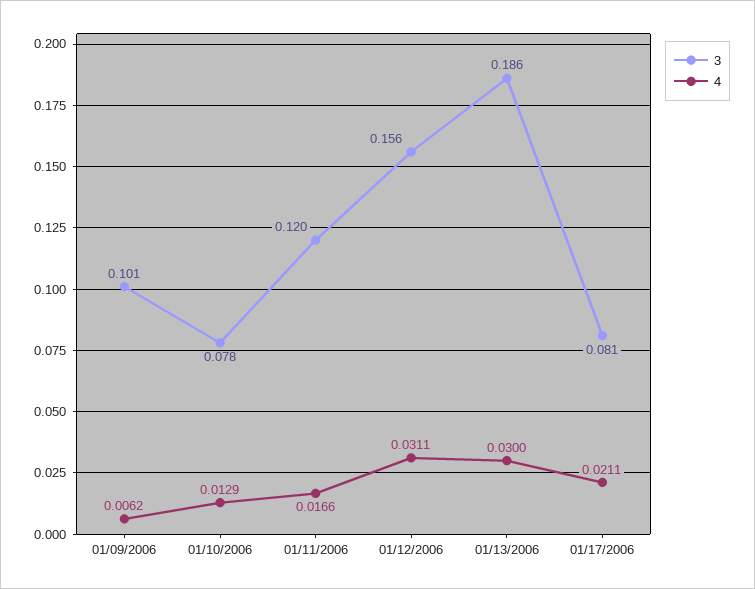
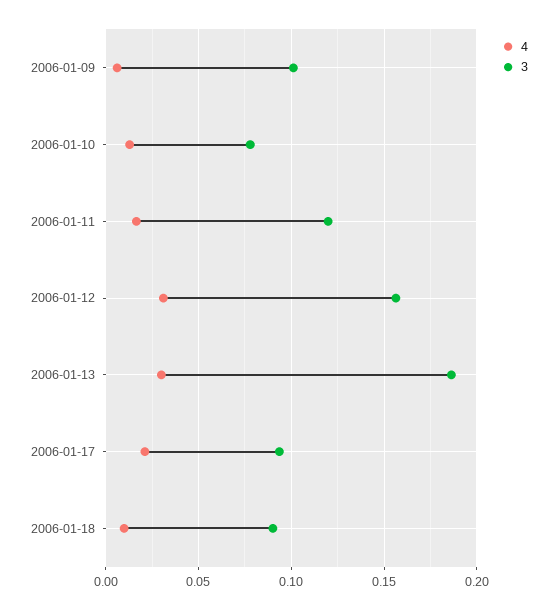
3, 01/17/2006: 0.081 -> 0.095
4, 2006-01-18: none -> 0.01
3, 2006-01-18: none -> 0.09

